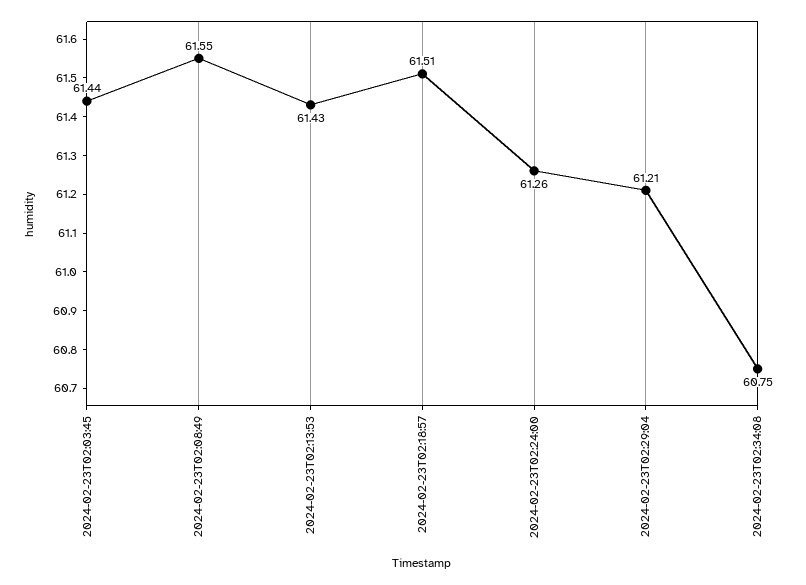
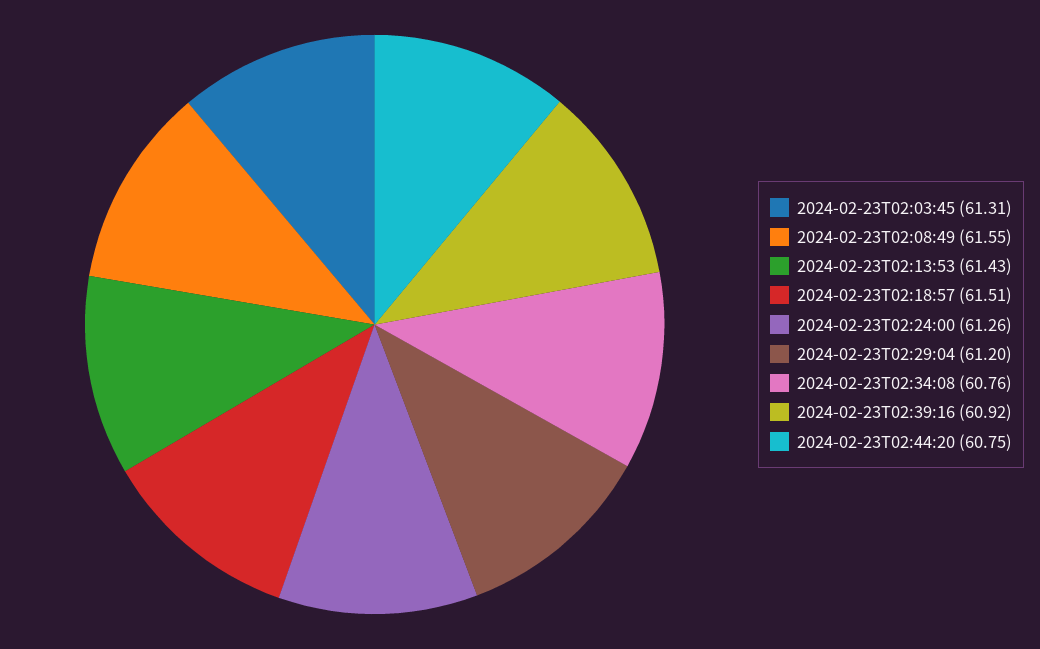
2024-02-23T02:03:45: 61.44 -> 61.31
2024-02-23T02:29:04: 61.21 -> 61.2
2024-02-23T02:34:08: 60.75 -> 60.76
2024-02-23T02:39:16: none -> 60.92
2024-02-23T02:44:20: none -> 60.75

